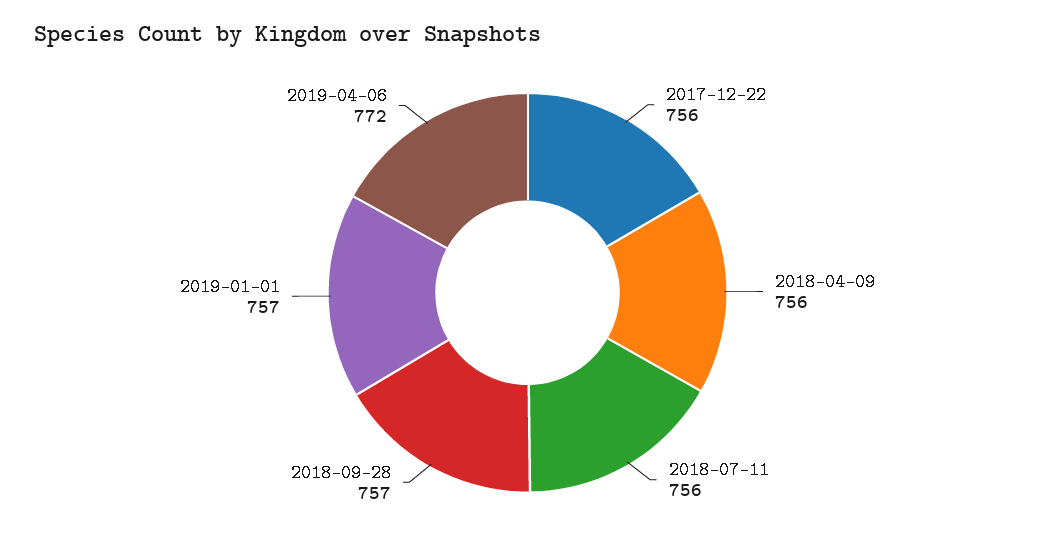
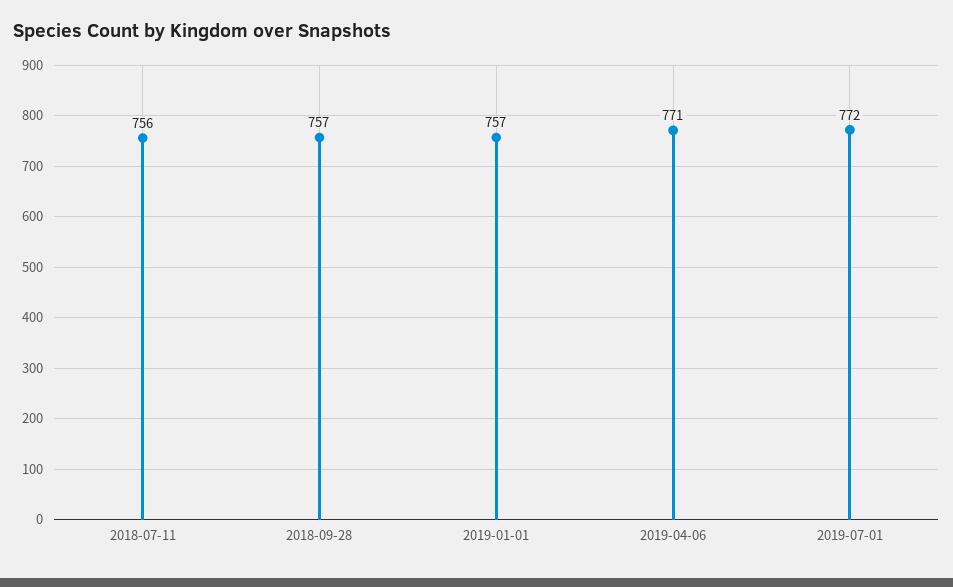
2017-12-22: 756 -> none
2018-04-09: 756 -> none
2019-04-06: 772 -> 771
2019-07-01: none -> 772

